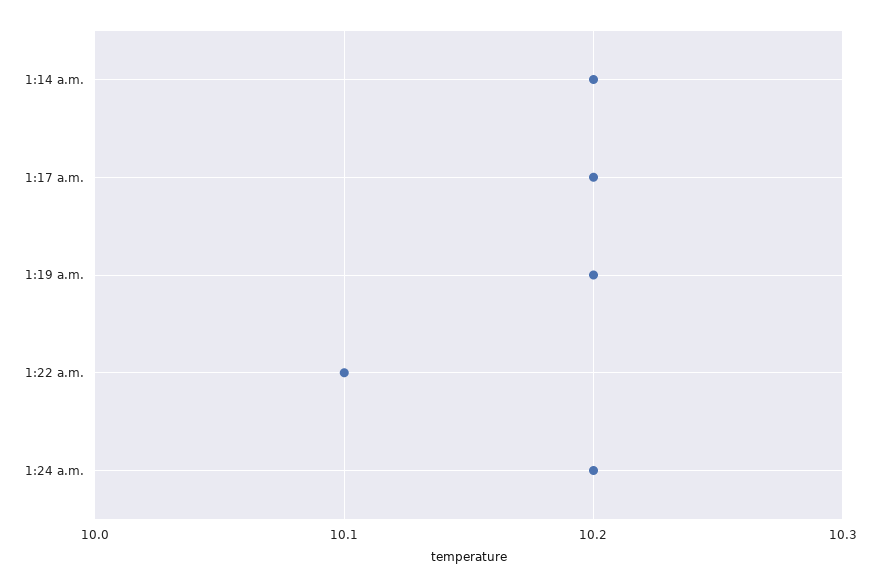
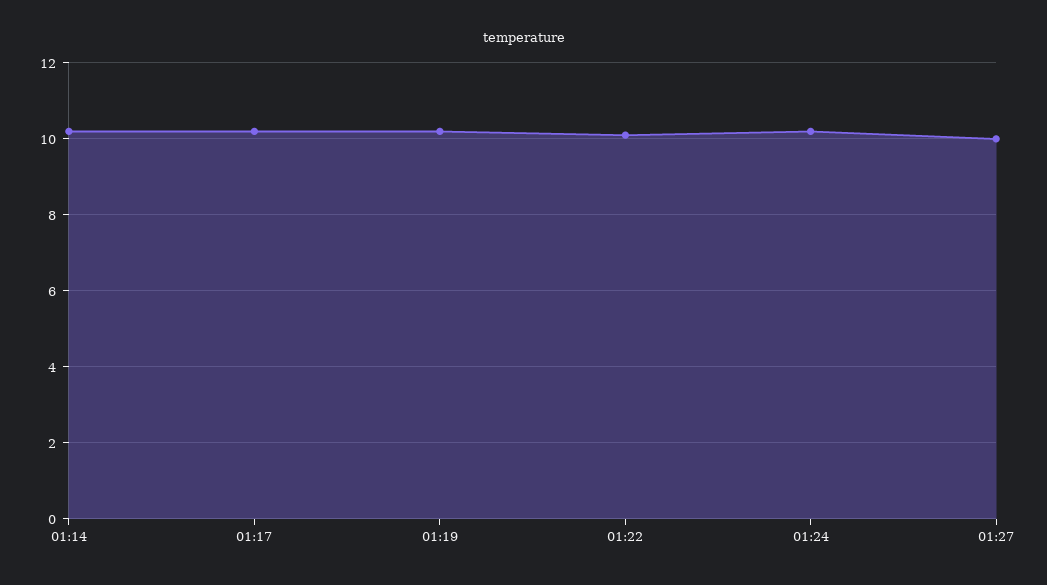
01:27: none -> 10

